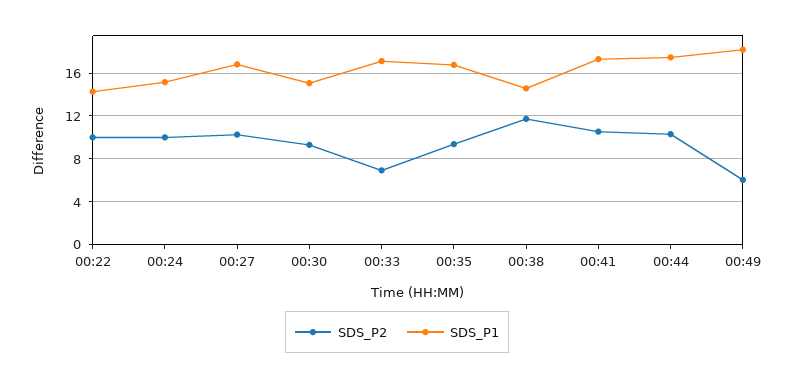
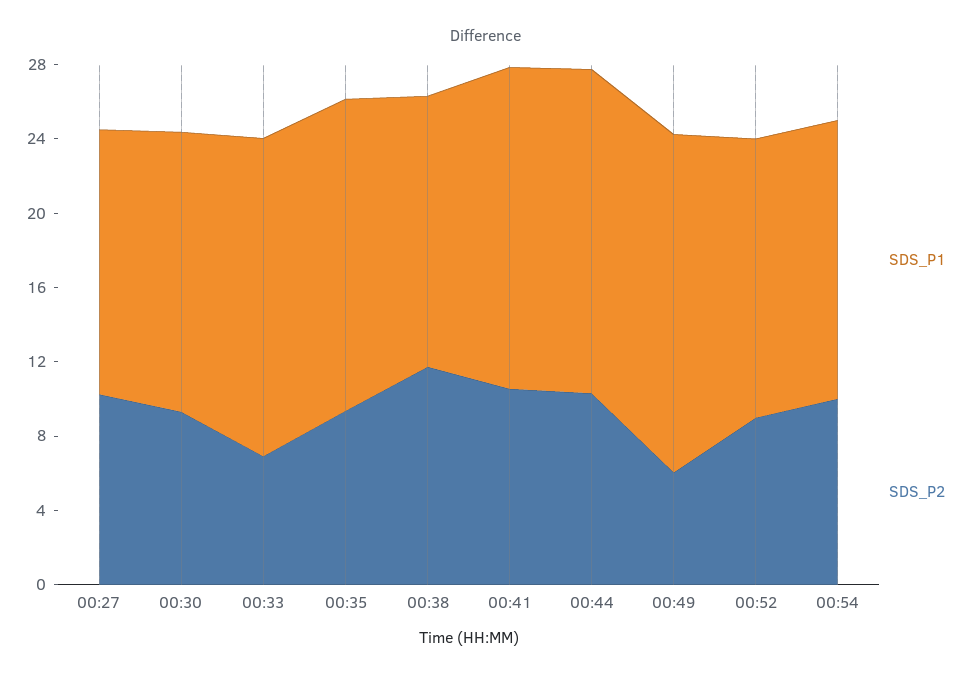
SDS_P2, 00:22: 10 -> none
SDS_P1, 00:22: 14 -> none
SDS_P2, 00:24: 10 -> none
SDS_P1, 00:24: 15 -> none
SDS_P1, 00:27: 17 -> 14
SDS_P1, 00:52: none -> 15
SDS_P2, 00:52: none -> 9
SDS_P1, 00:54: none -> 15
SDS_P2, 00:54: none -> 10

